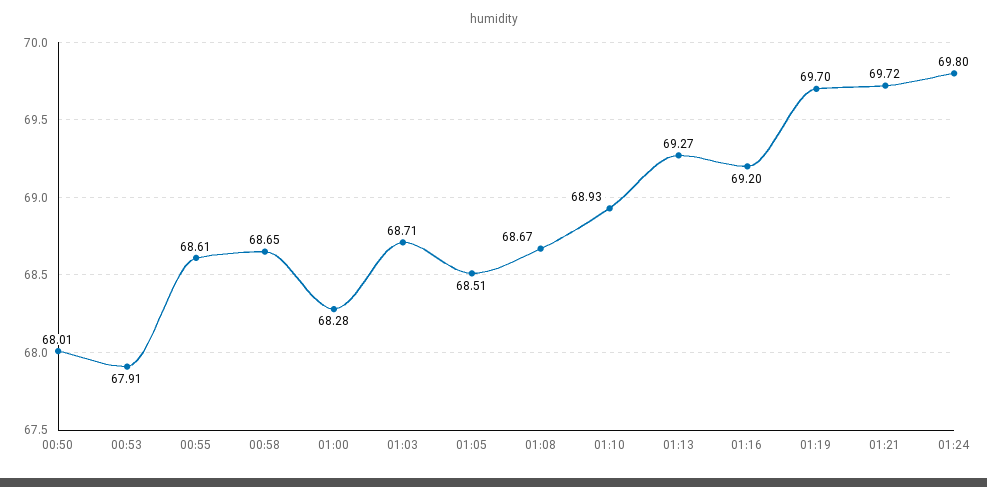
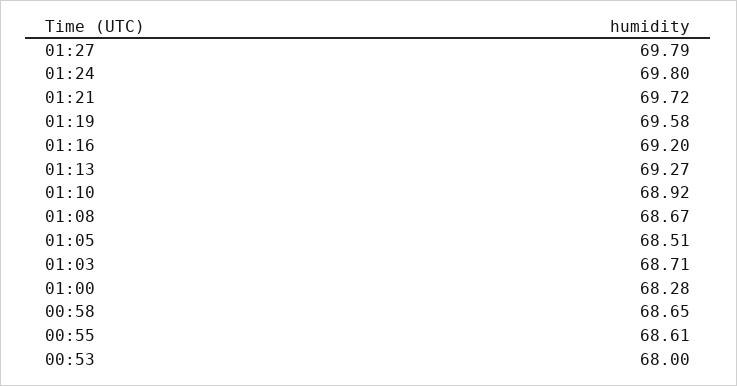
00:50: 68.01 -> none
00:53: 67.91 -> 68
01:10: 68.93 -> 68.92
01:19: 69.7 -> 69.58
01:27: none -> 69.79

